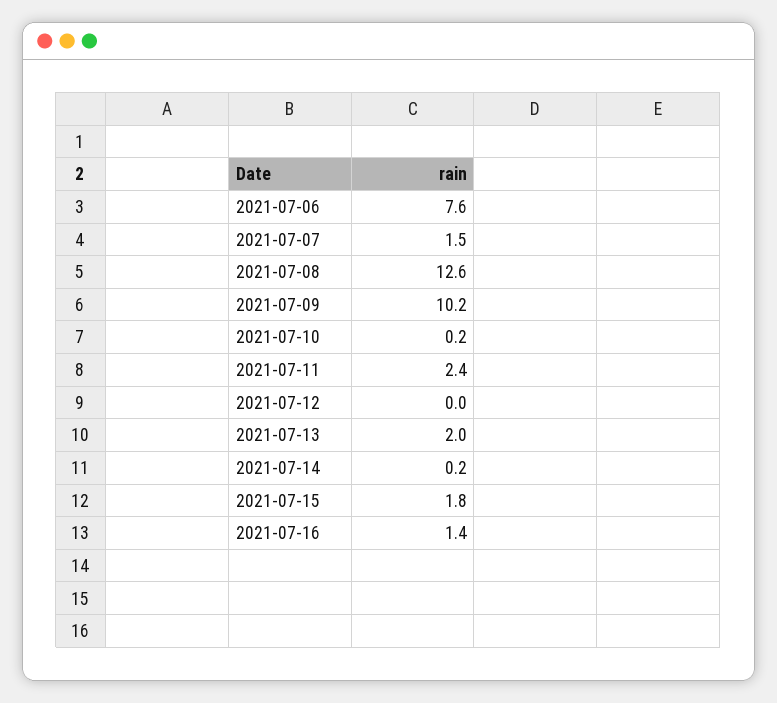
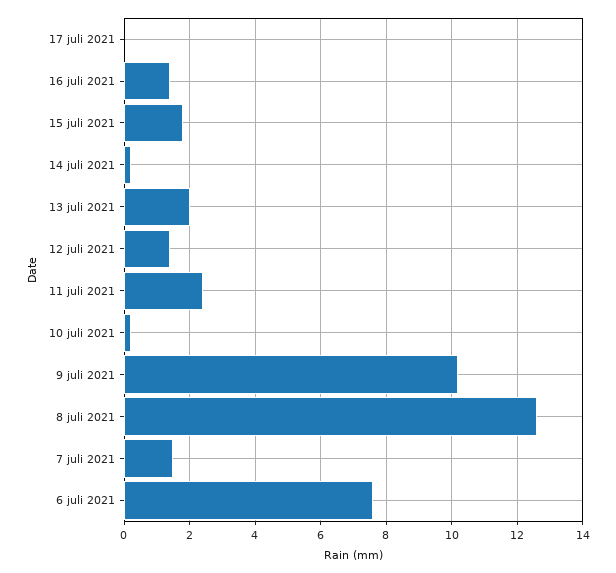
2021-07-12: 0 -> 1.5
17 juli 2021: none -> 0

